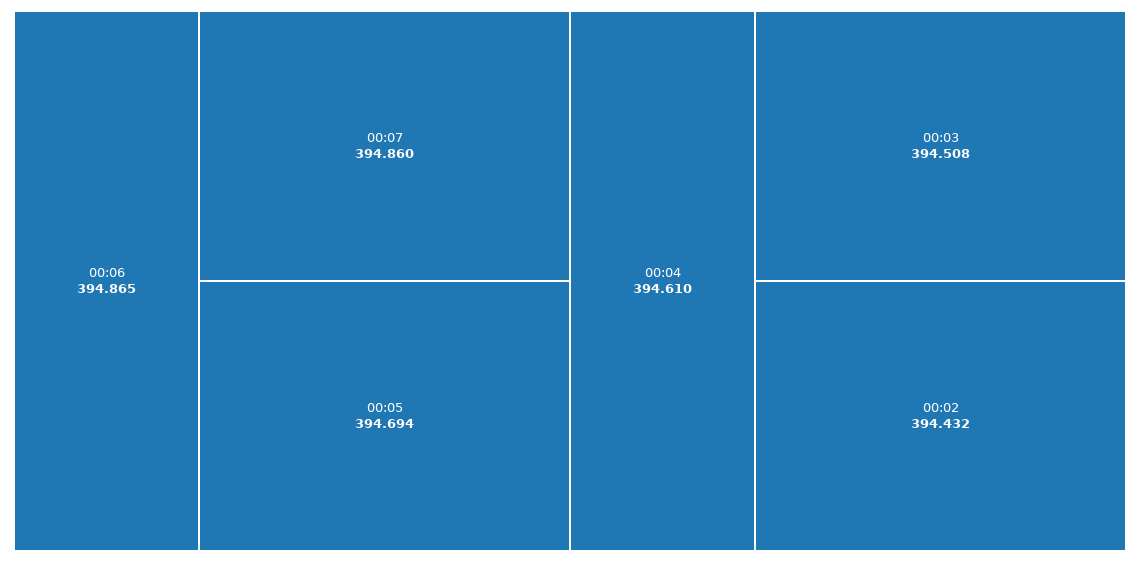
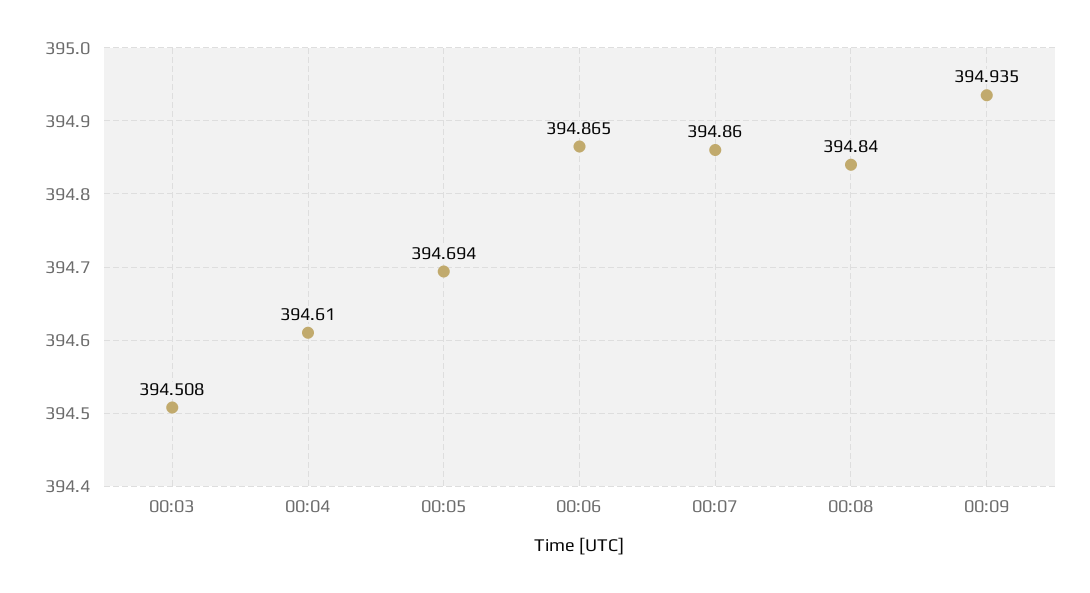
00:02: 394.432 -> none
00:08: none -> 394.84
00:09: none -> 394.935

